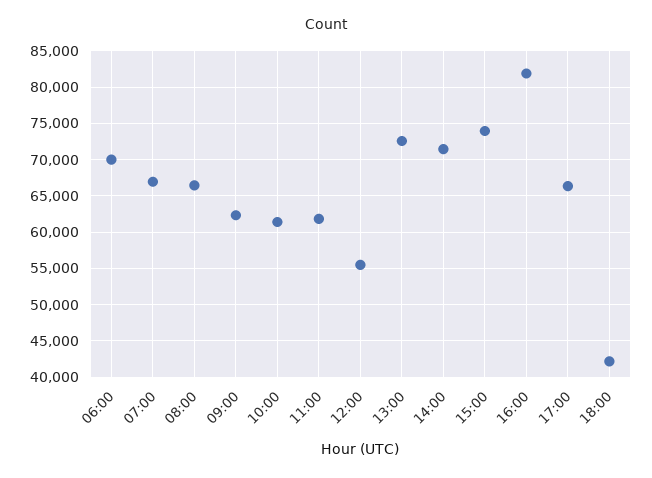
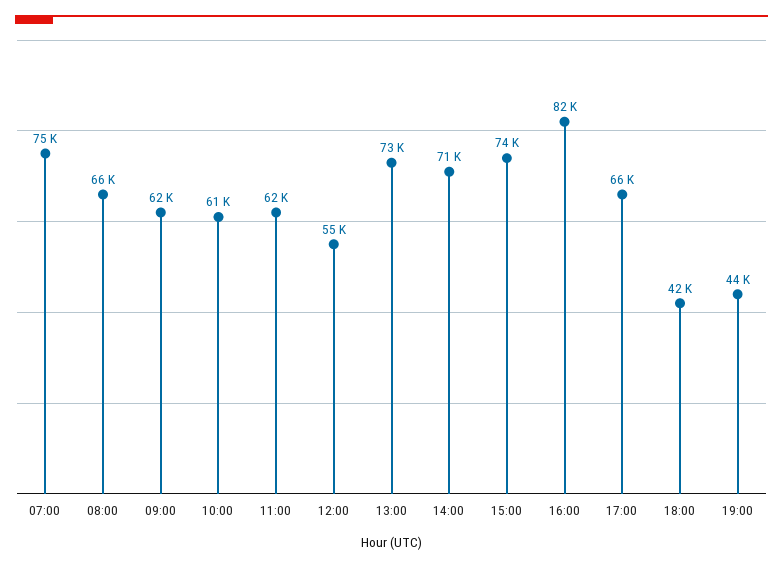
06:00: 70000 -> none
07:00: 67000 -> 75000
19:00: none -> 44000

